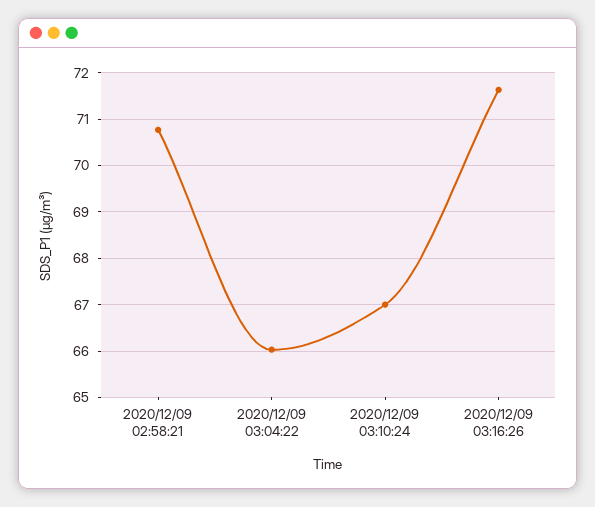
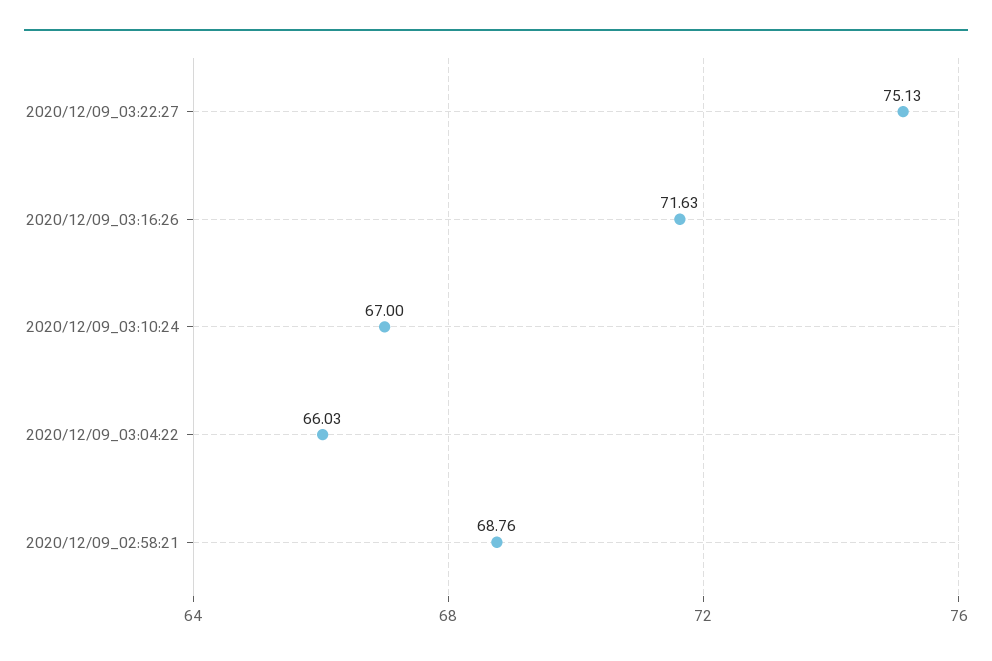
2020/12/09 02:58:21: 70.8 -> 68.76
2020/12/09_03:22:27: none -> 75.13

